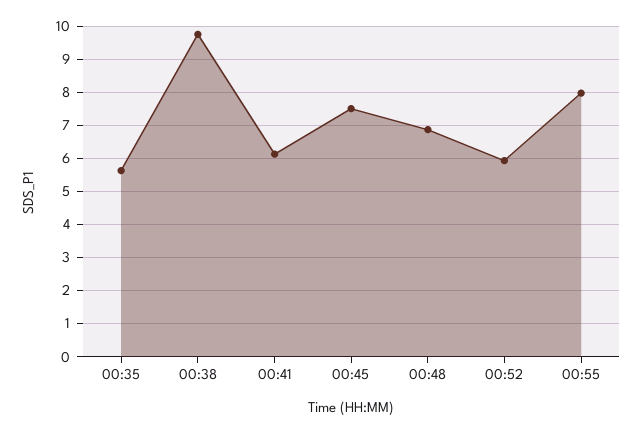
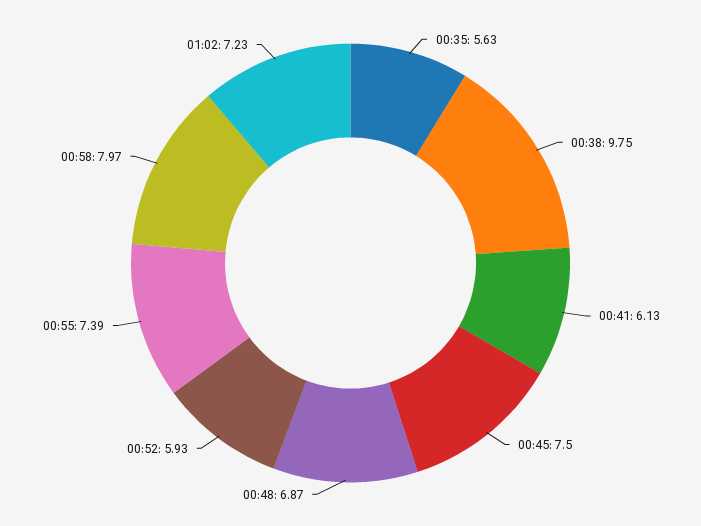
00:55: 8 -> 7.39
00:58: none -> 7.97
01:02: none -> 7.23

